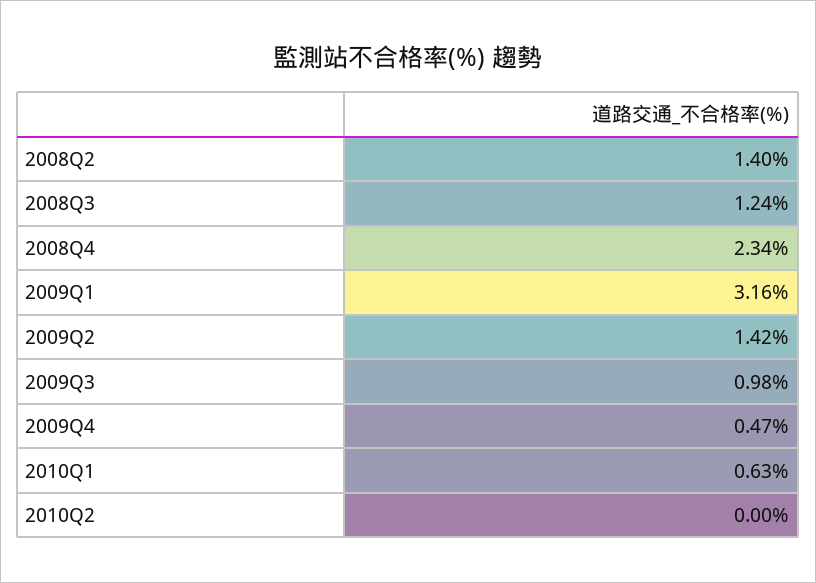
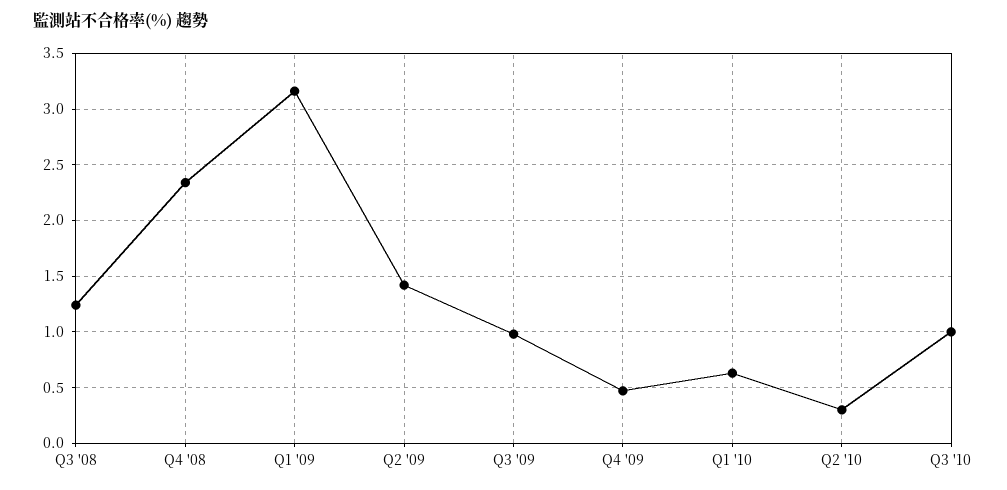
2008Q2: 1.4 -> none
2010Q2: 0 -> 0.3
Q3 '10: none -> 1

